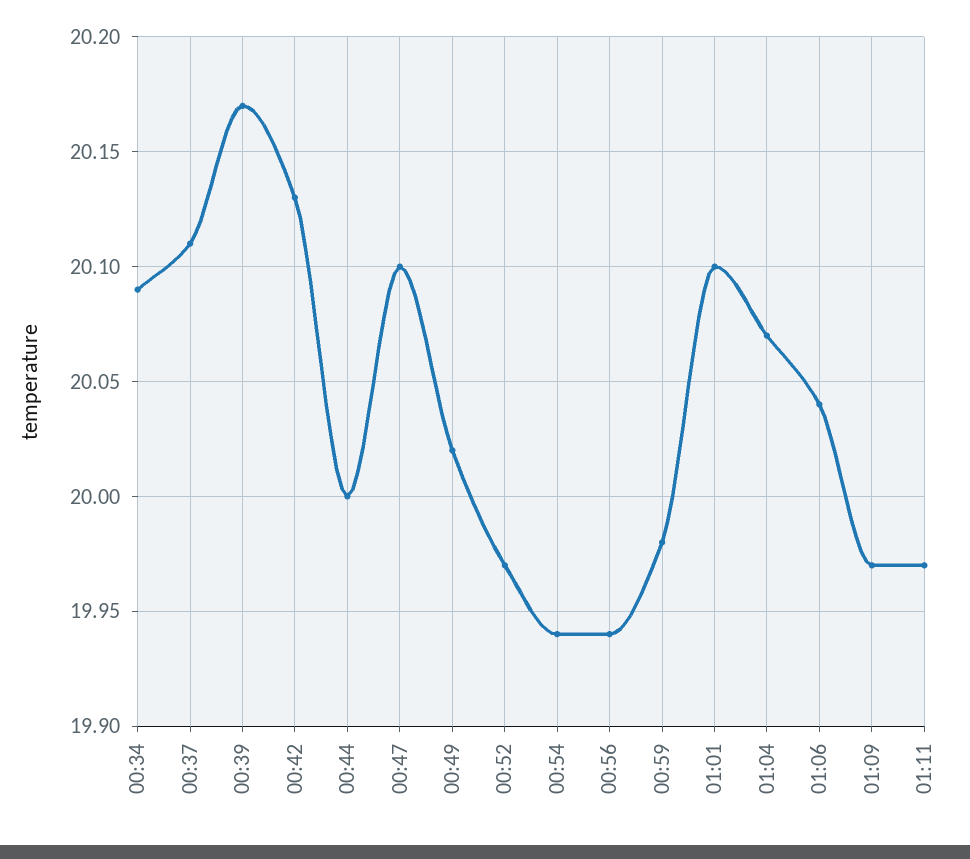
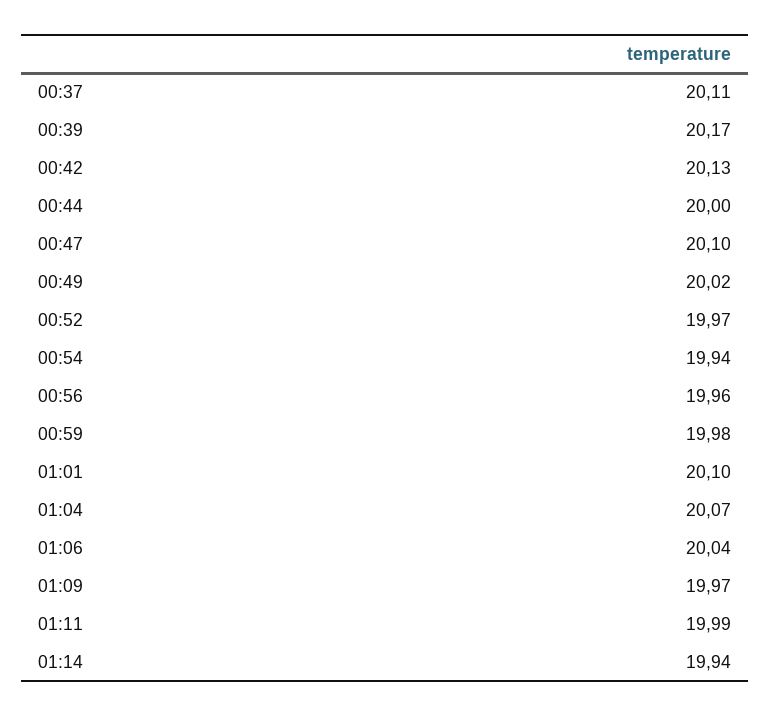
00:34: 20.09 -> none
00:56: 19.94 -> 19.96
01:11: 19.97 -> 19.99
01:14: none -> 19.94

